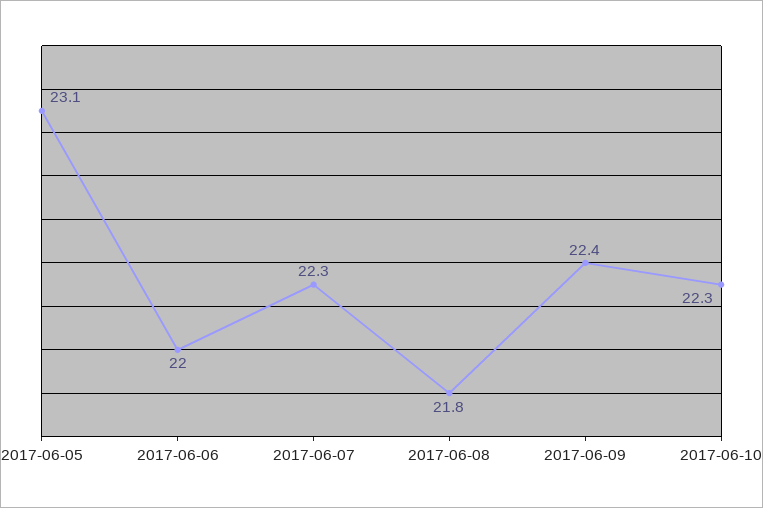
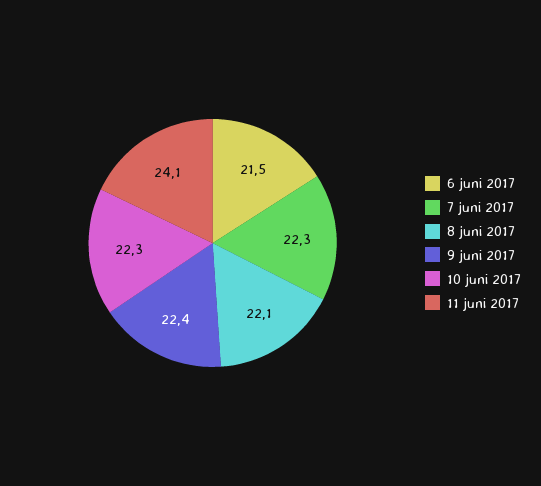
2017-06-05: 23.1 -> none
2017-06-06: 22 -> 21.5
2017-06-08: 21.8 -> 22.1
11 juni 2017: none -> 24.1

